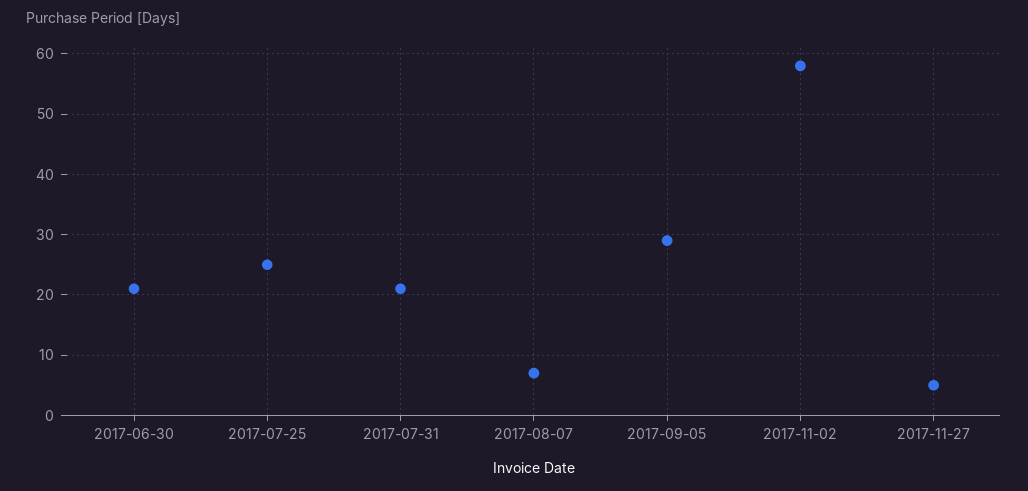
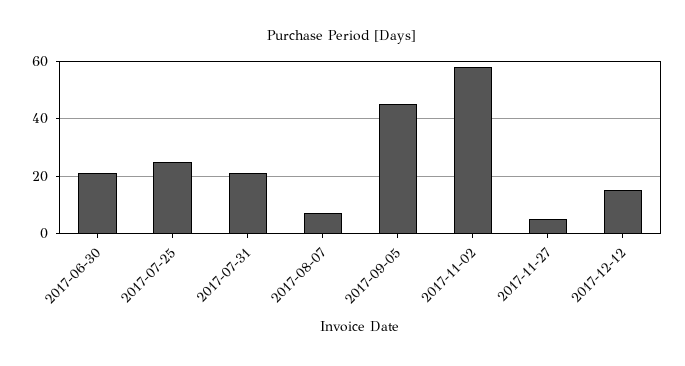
2017-09-05: 29 -> 45
2017-12-12: none -> 15

